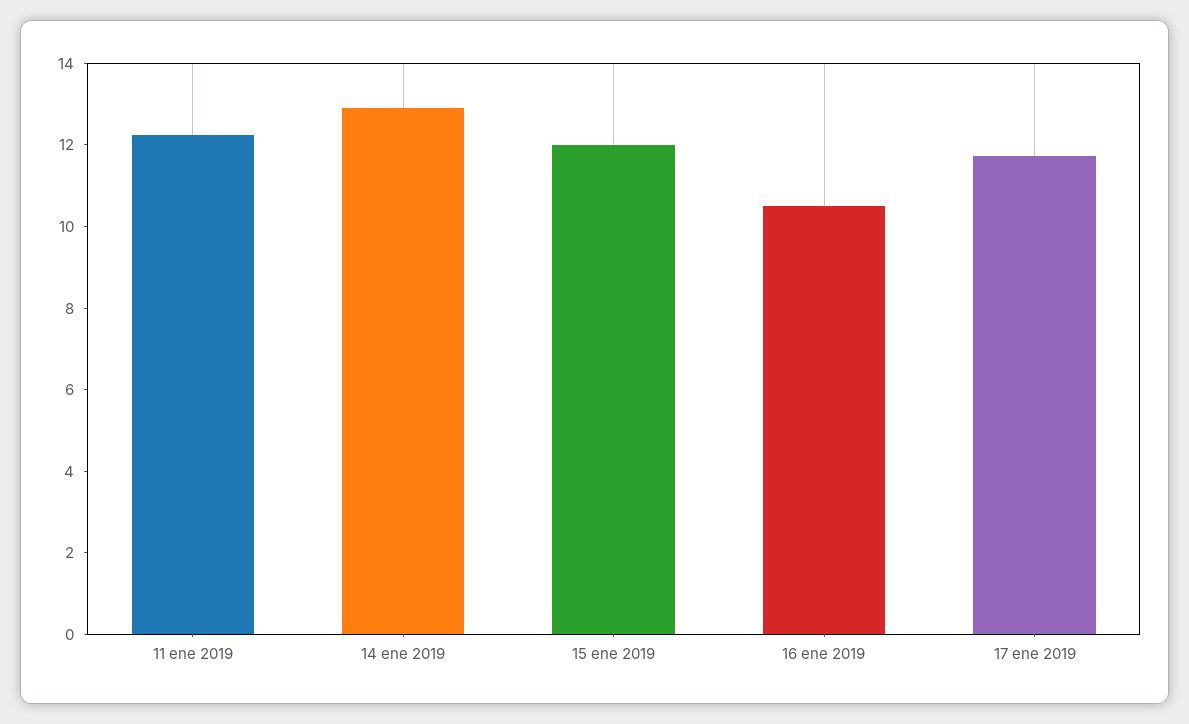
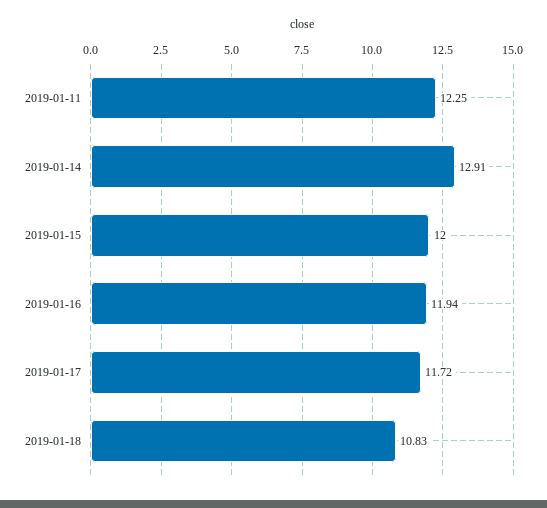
16 ene 2019: 10.5 -> 11.94
2019-01-18: none -> 10.83

